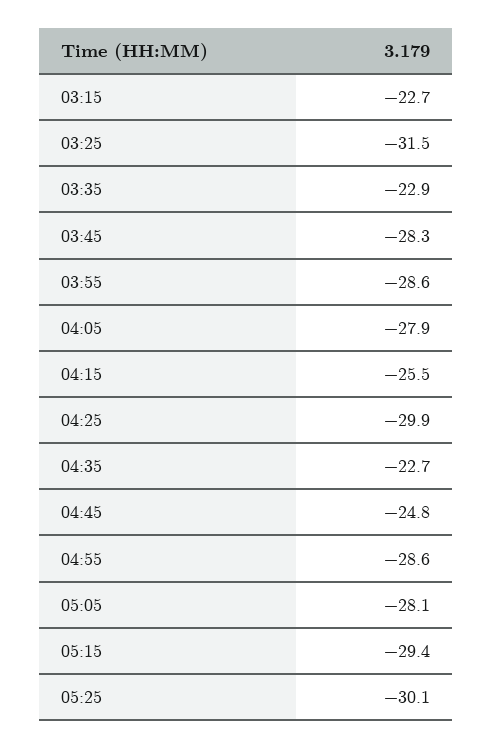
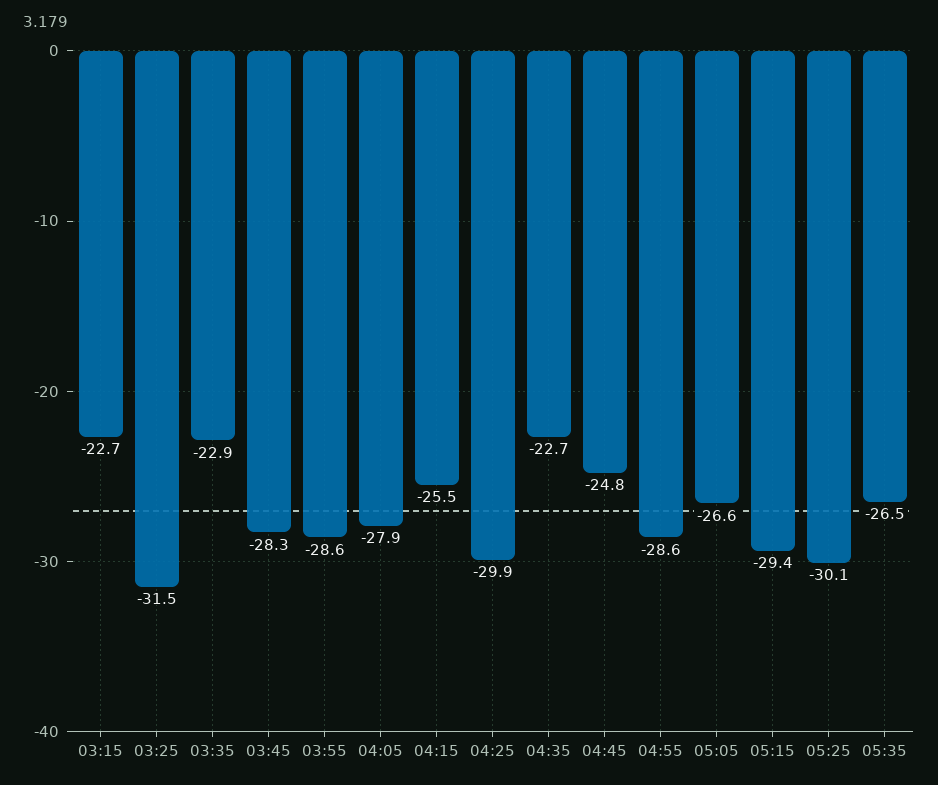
05:05: -28.1 -> -26.6
05:35: none -> -26.5

